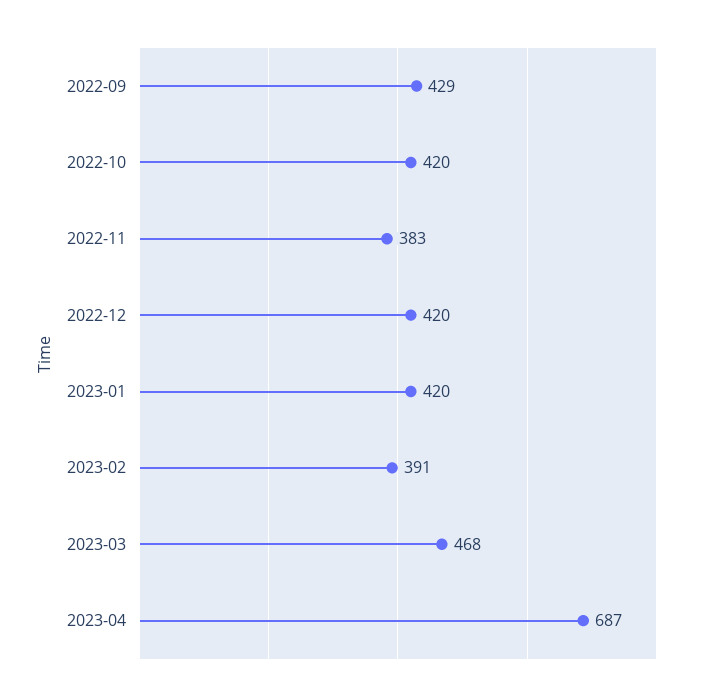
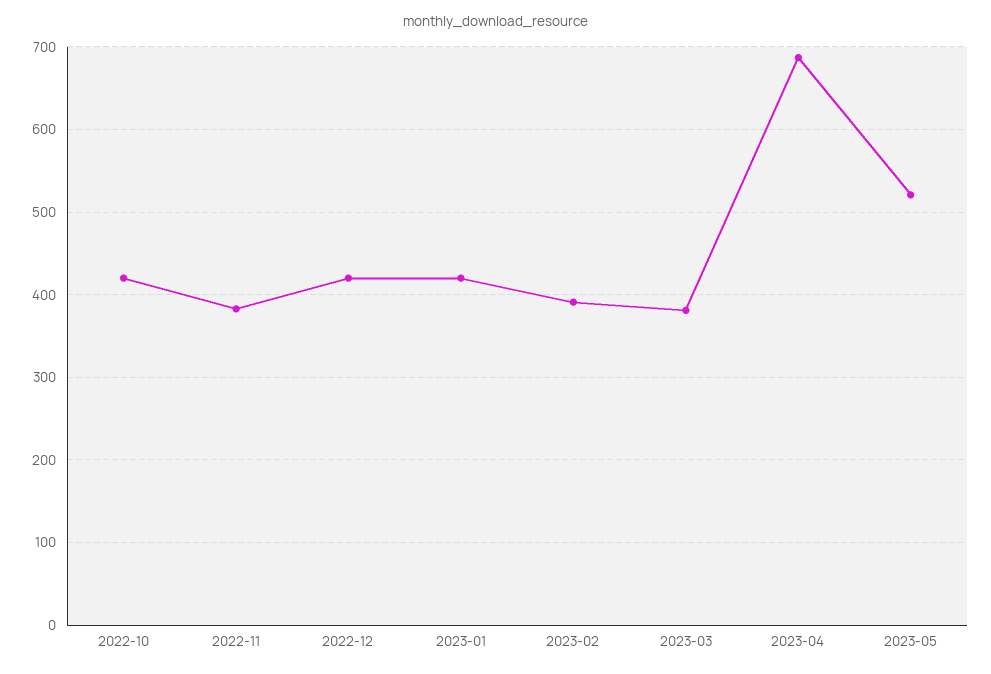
2022-09: 429 -> none
2023-03: 468 -> 380
2023-05: none -> 520

